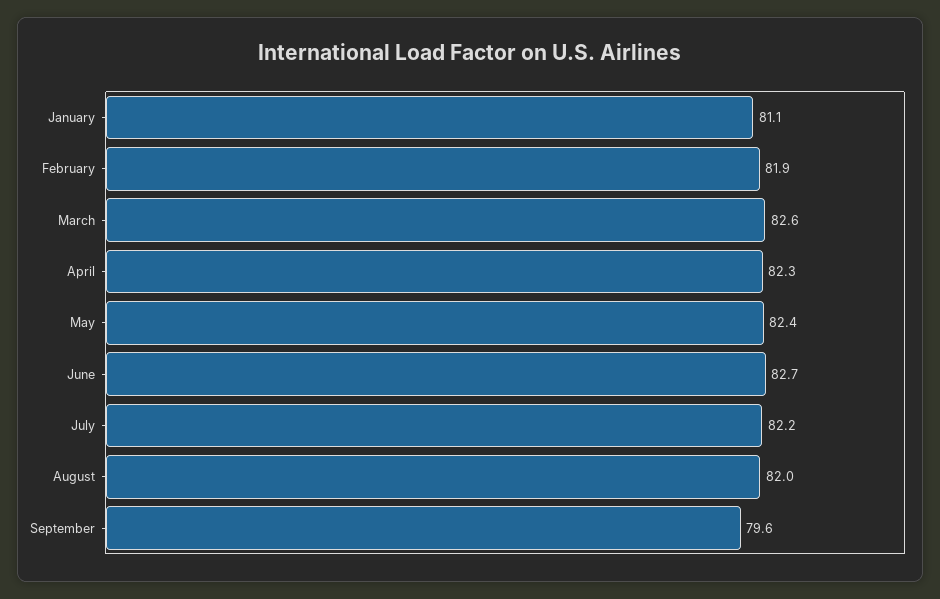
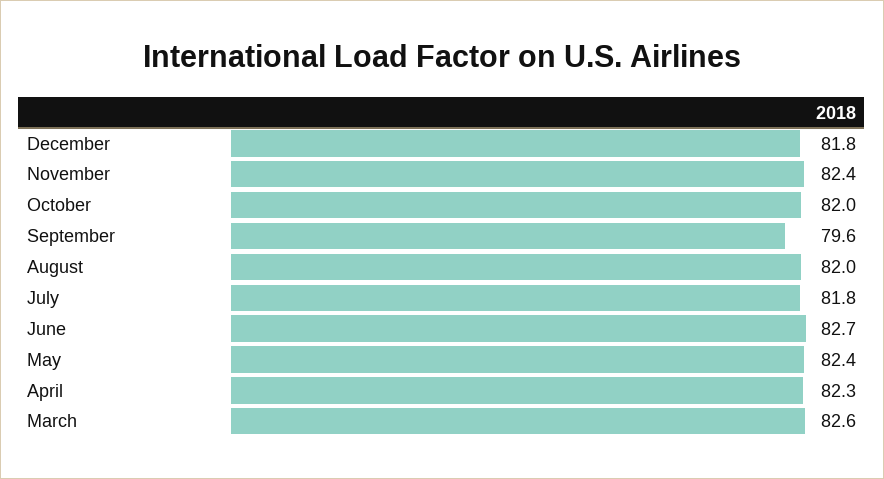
January: 81.1 -> none
February: 81.9 -> none
July: 82.2 -> 81.8
December: none -> 81.8
November: none -> 82.4
October: none -> 82

